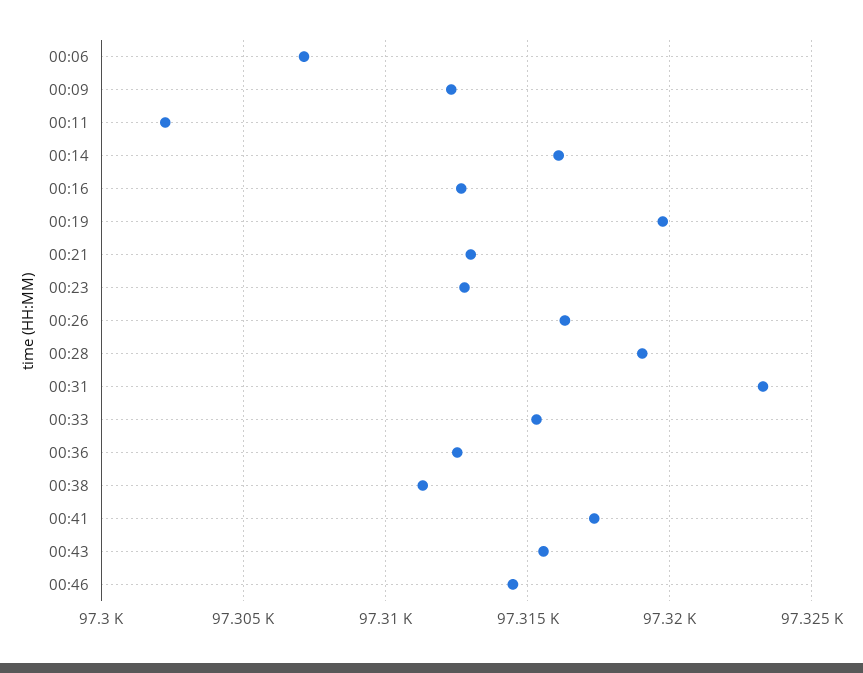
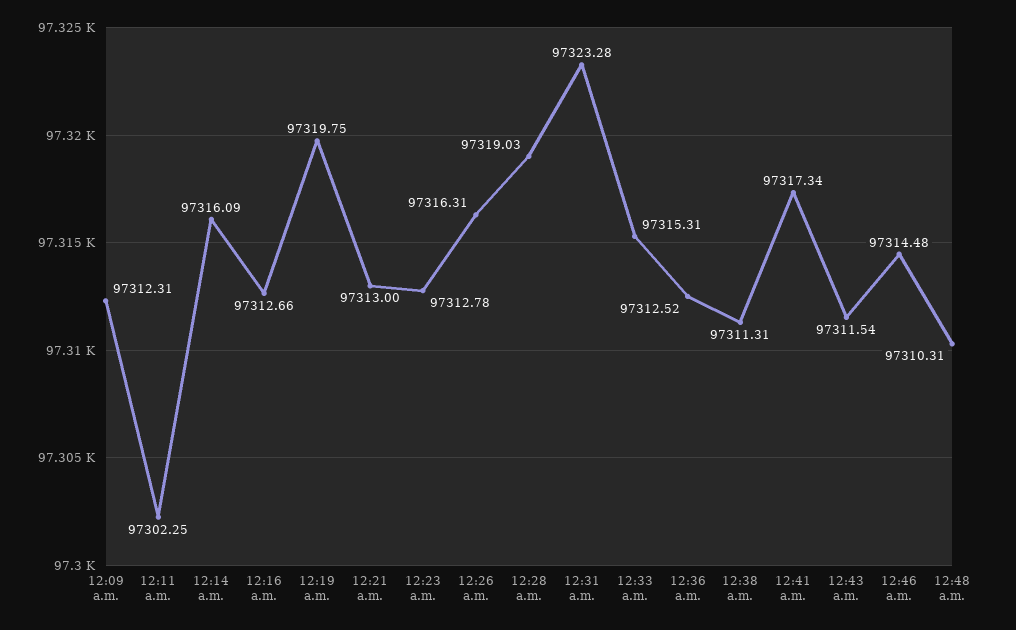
00:06: 97307 -> none
00:43: 97315.5 -> 97311.54
12:48 a.m.: none -> 97310.31

